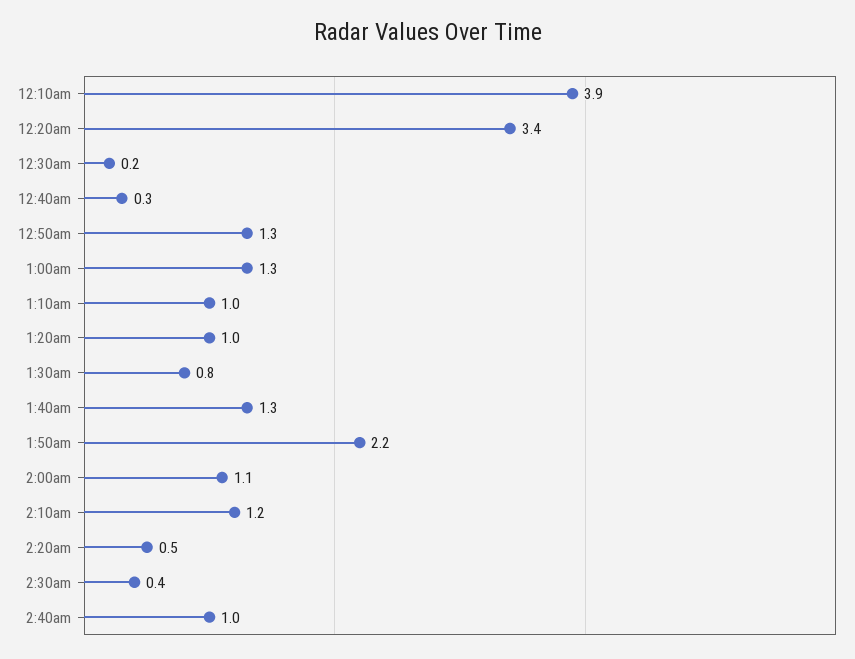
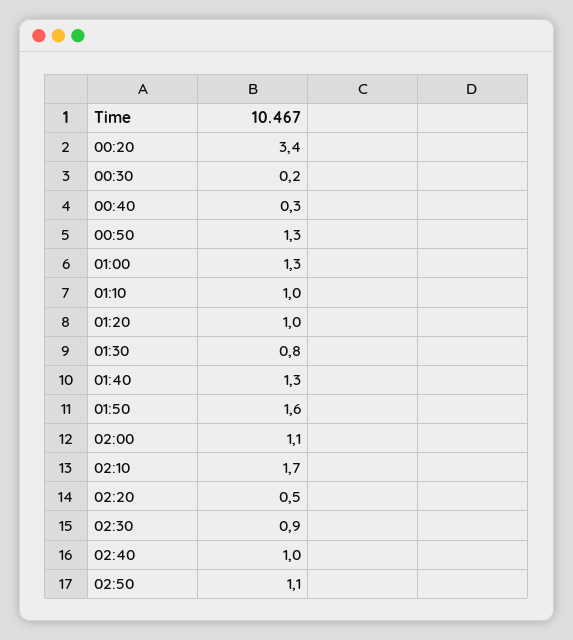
12:10am: 3.9 -> none
1:50am: 2.2 -> 1.6
2:10am: 1.2 -> 1.7
2:30am: 0.4 -> 0.9
02:50: none -> 1.1

